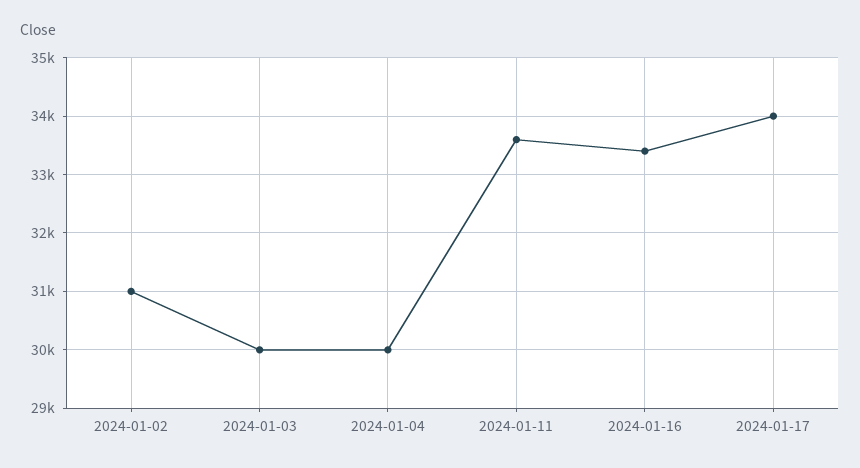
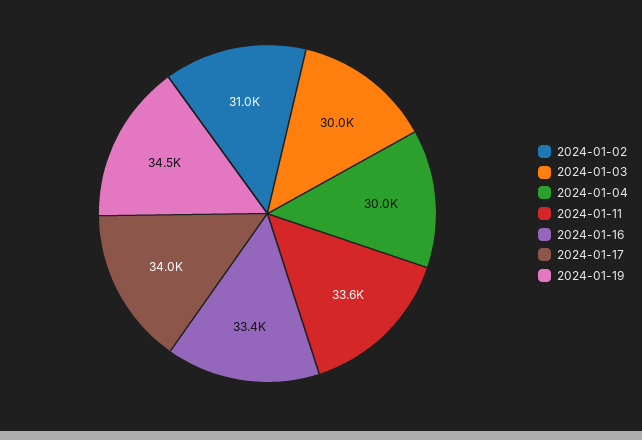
2024-01-19: none -> 34500

